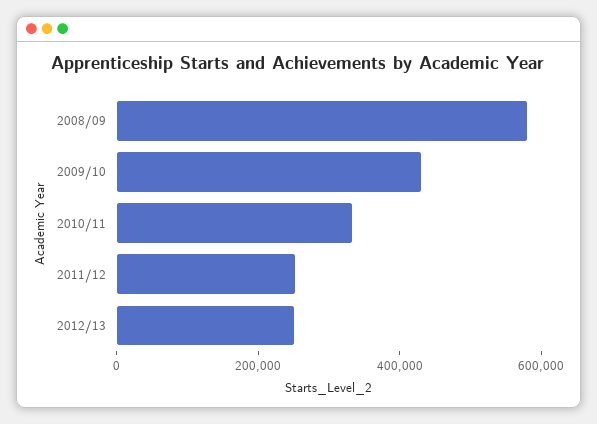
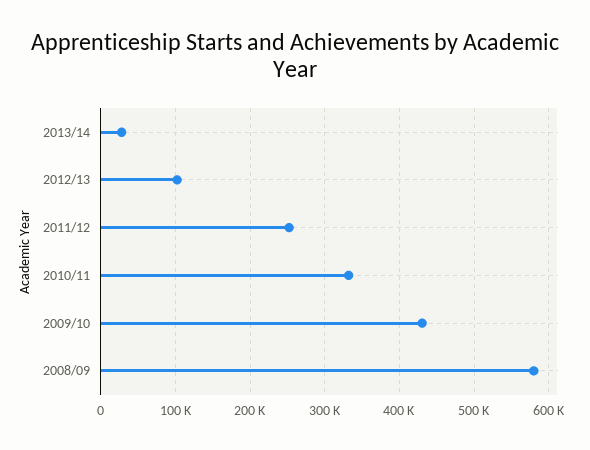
2012/13: 250000 -> 100000
2013/14: none -> 30000

